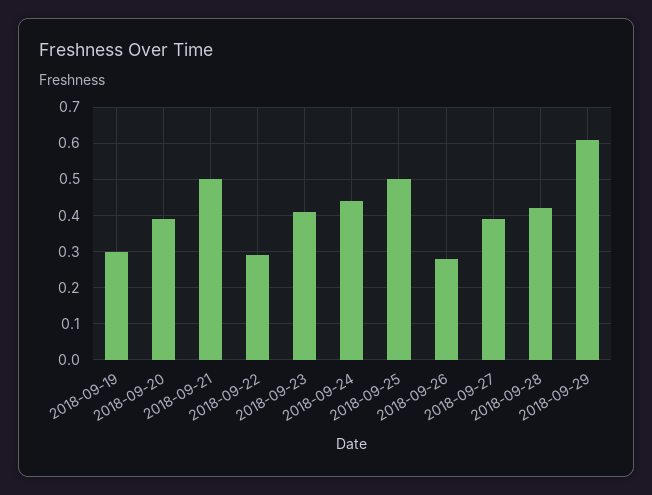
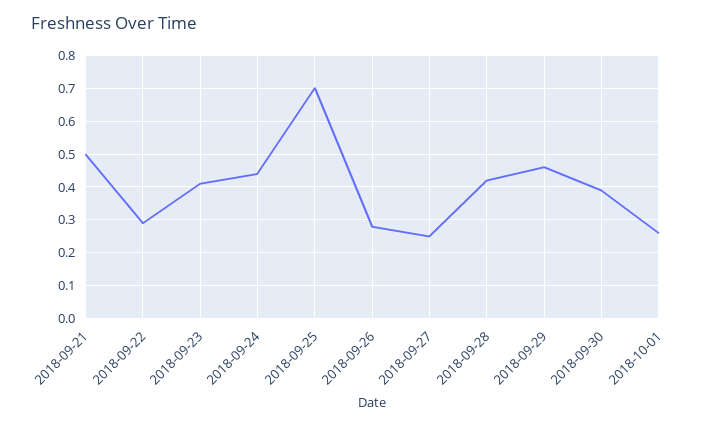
2018-09-19: 0.3 -> none
2018-09-20: 0.4 -> none
2018-09-25: 0.5 -> 0.7
2018-09-27: 0.4 -> 0.25
2018-09-29: 0.6 -> 0.45
2018-09-30: none -> 0.4
2018-10-01: none -> 0.25

